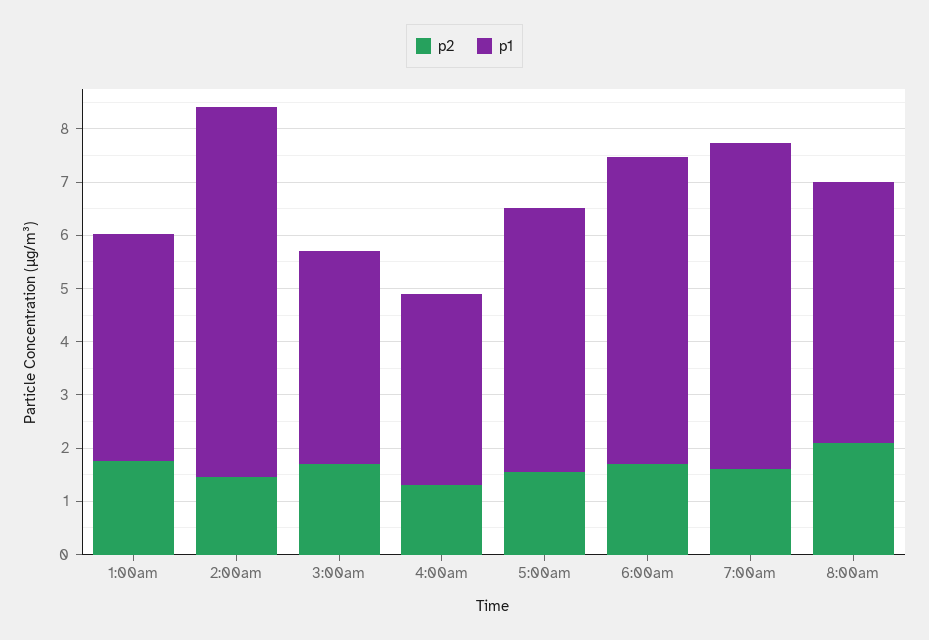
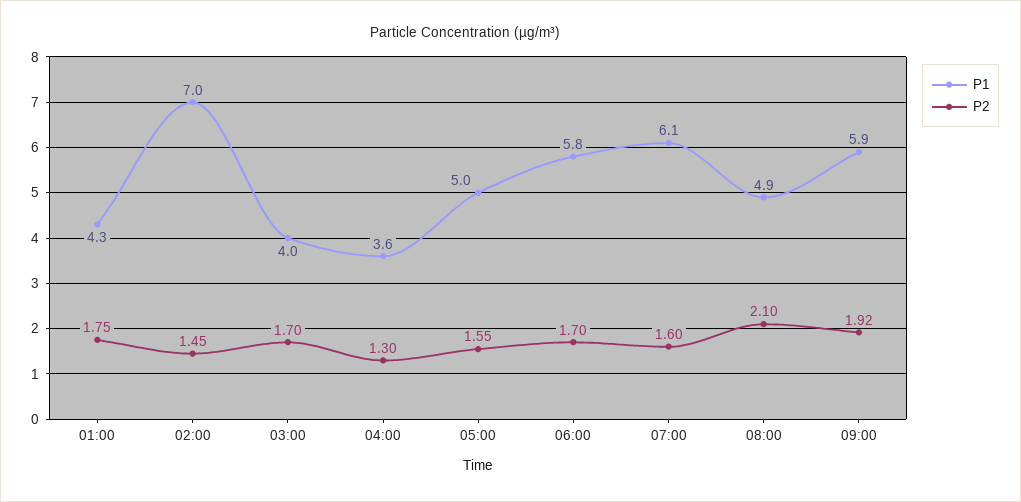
p1, 09:00: none -> 5.9
p2, 09:00: none -> 1.92

